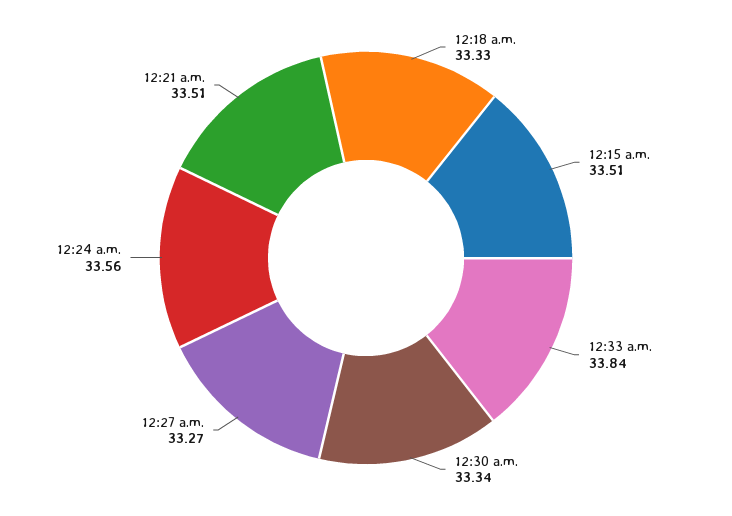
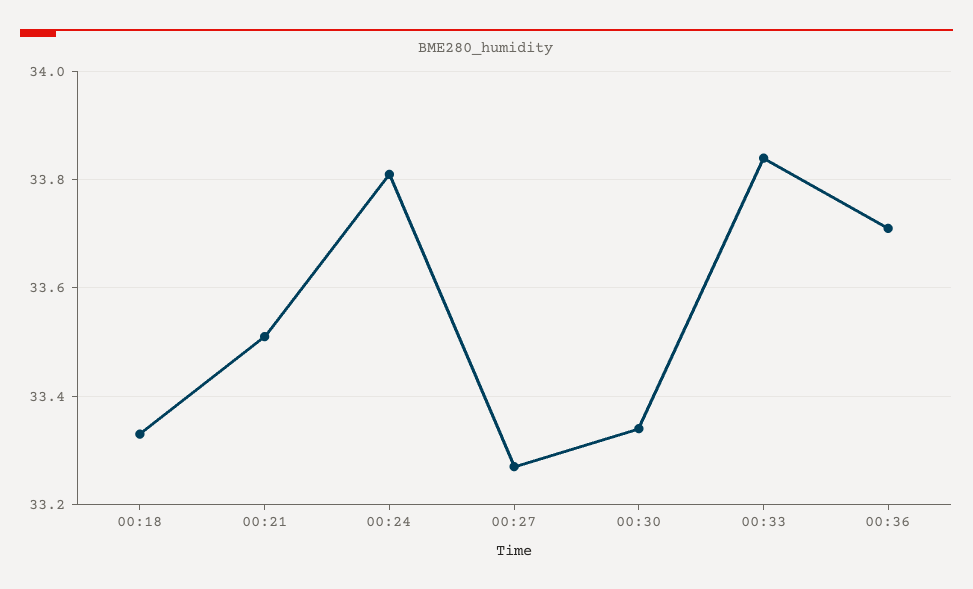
12:15 a.m.: 33.51 -> none
12:24 a.m.: 33.56 -> 33.8
00:36: none -> 33.7

